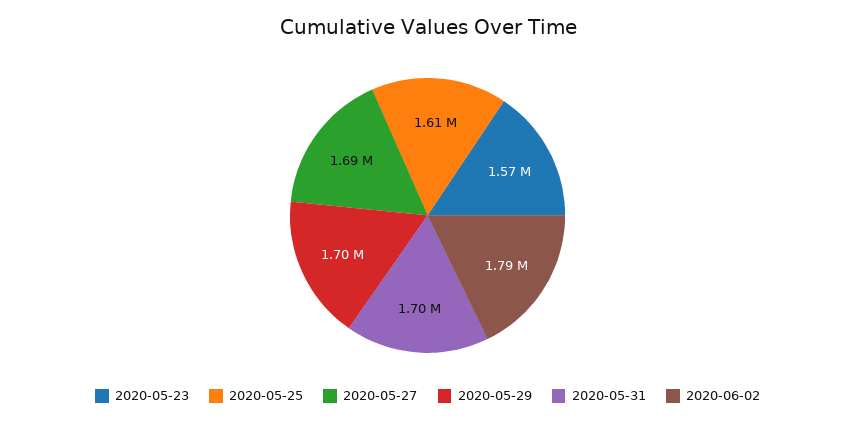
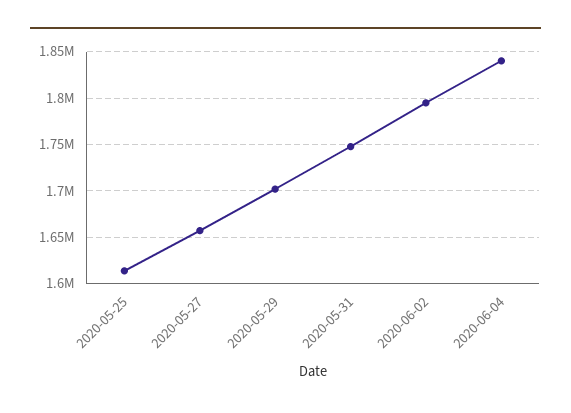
2020-05-23: 1570000 -> none
2020-05-27: 1690000 -> 1660000
2020-05-31: 1700000 -> 1750000
2020-06-04: none -> 1840000

